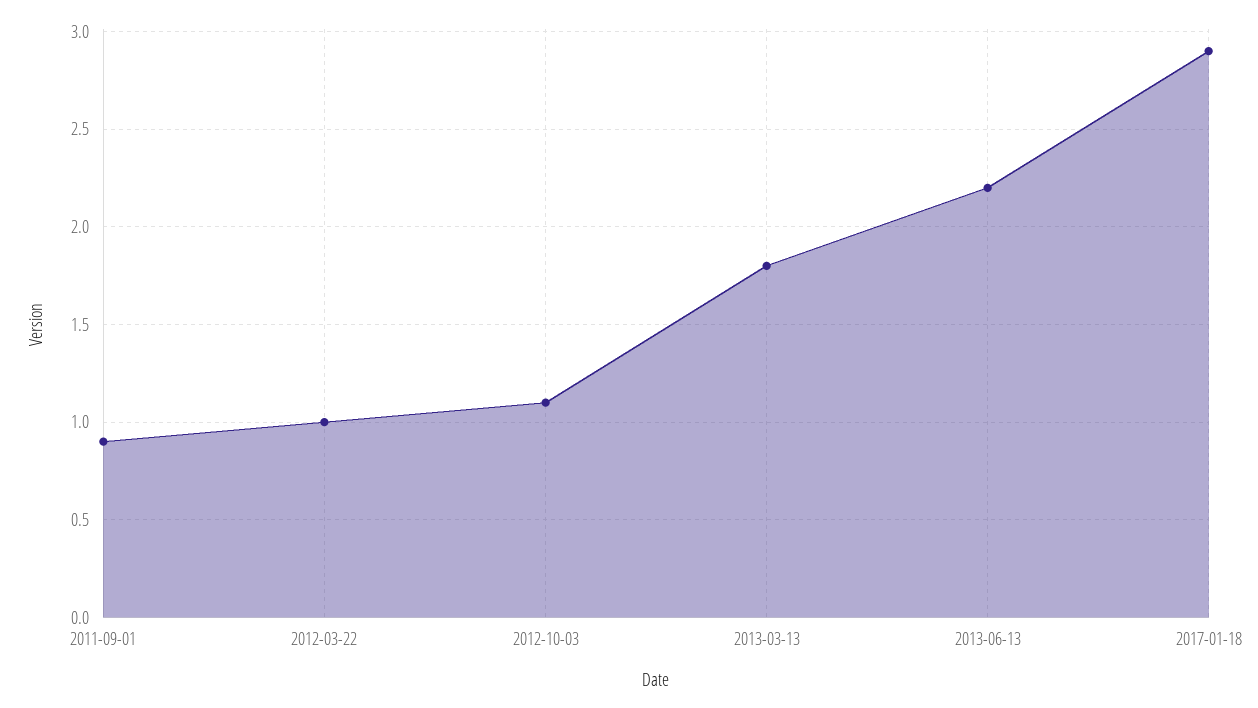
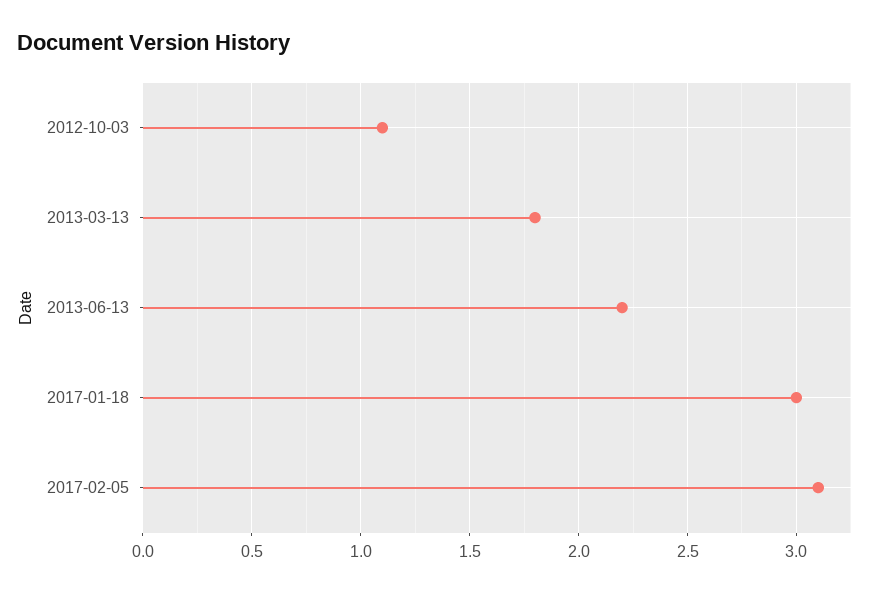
2011-09-01: 0.9 -> none
2012-03-22: 1 -> none
2017-01-18: 2.9 -> 3
2017-02-05: none -> 3.1

